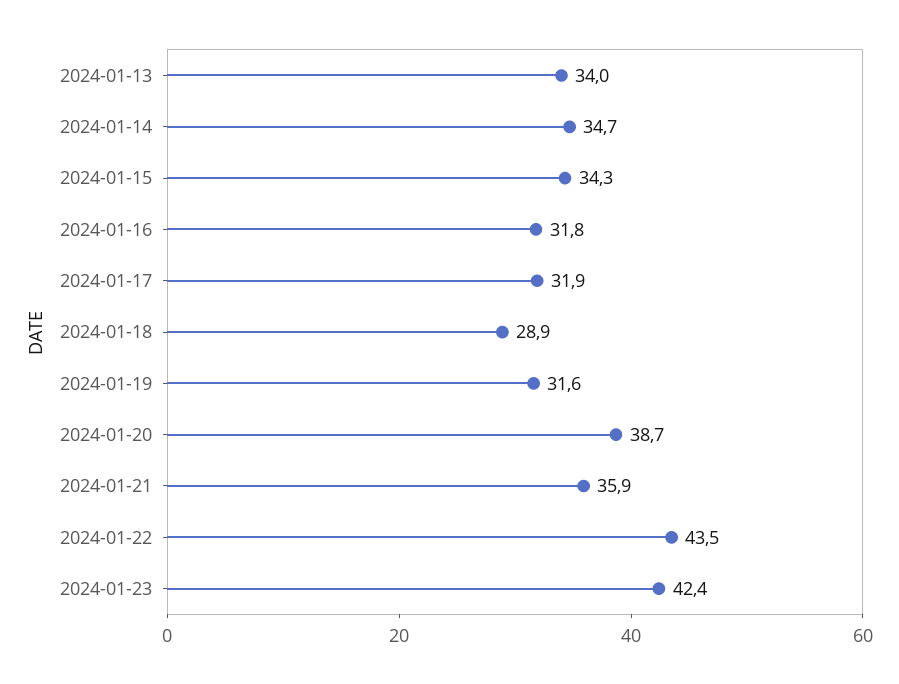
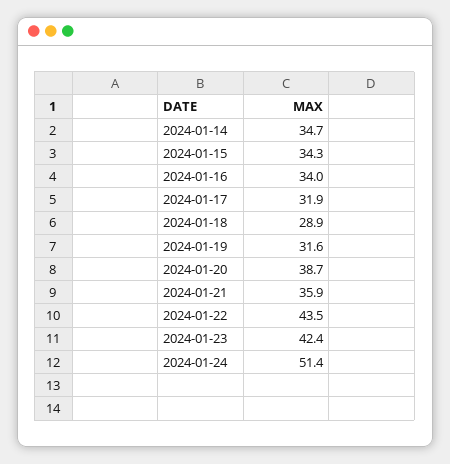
2024-01-13: 34 -> none
2024-01-16: 31.8 -> 34
2024-01-24: none -> 51.4

